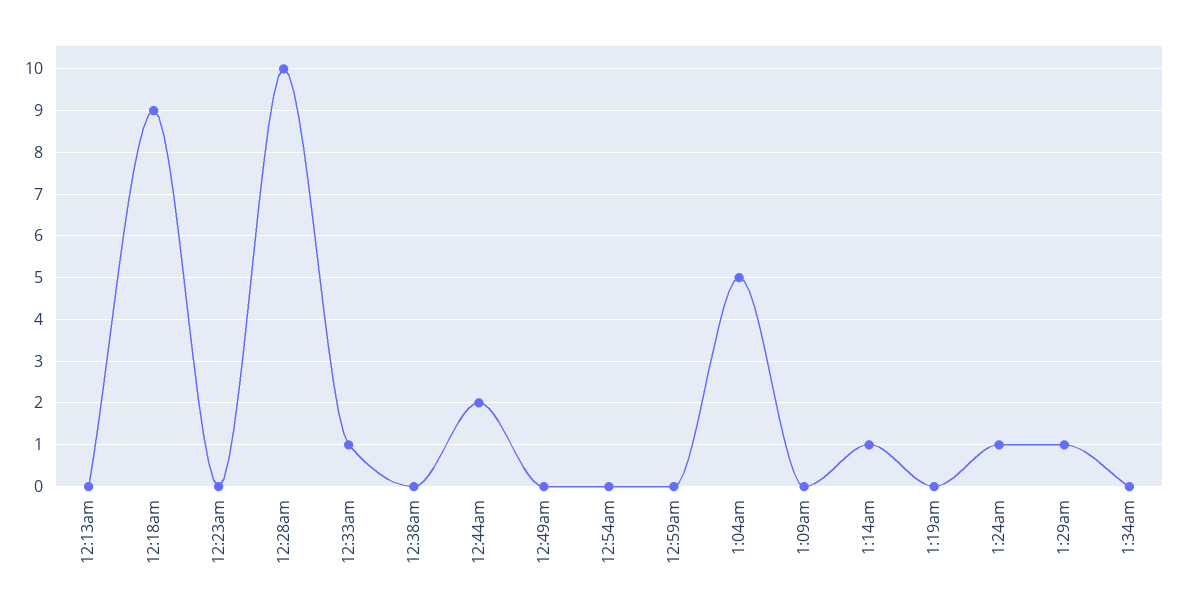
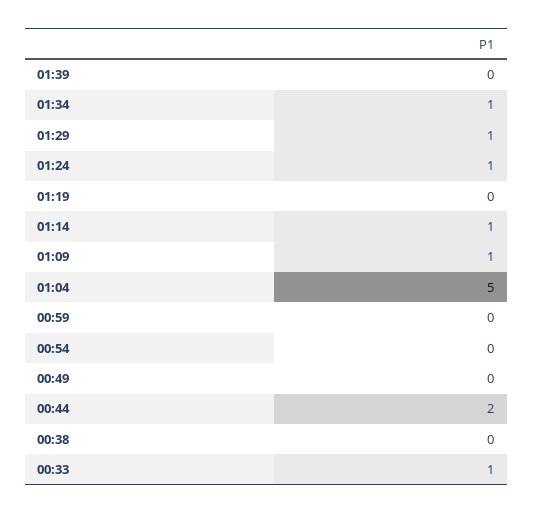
12:13am: 0 -> none
12:18am: 9 -> none
12:23am: 0 -> none
12:28am: 10 -> none
1:09am: 0 -> 1
1:34am: 0 -> 1
01:39: none -> 0

